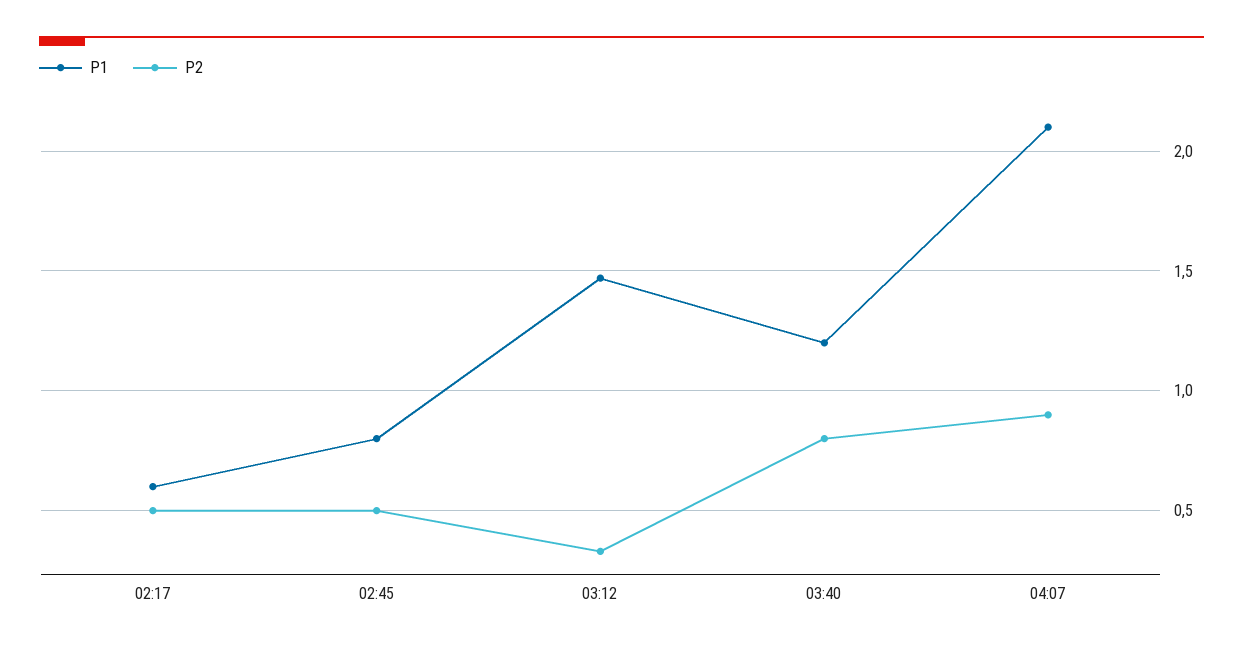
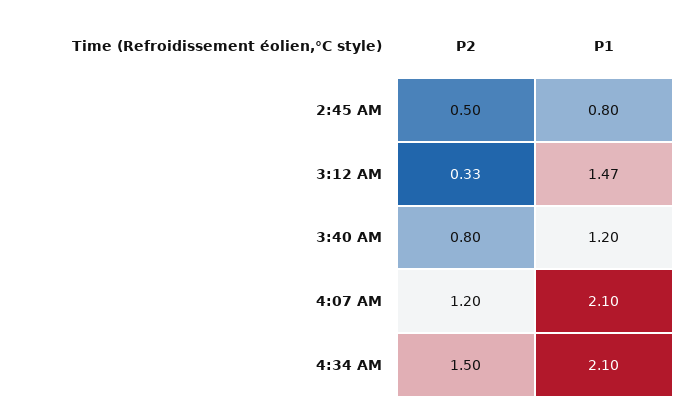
P1, 02:17: 0.6 -> none
P2, 02:17: 0.5 -> none
P2, 04:07: 0.9 -> 1.2
P2, 4:34 AM: none -> 1.5
P1, 4:34 AM: none -> 2.1

